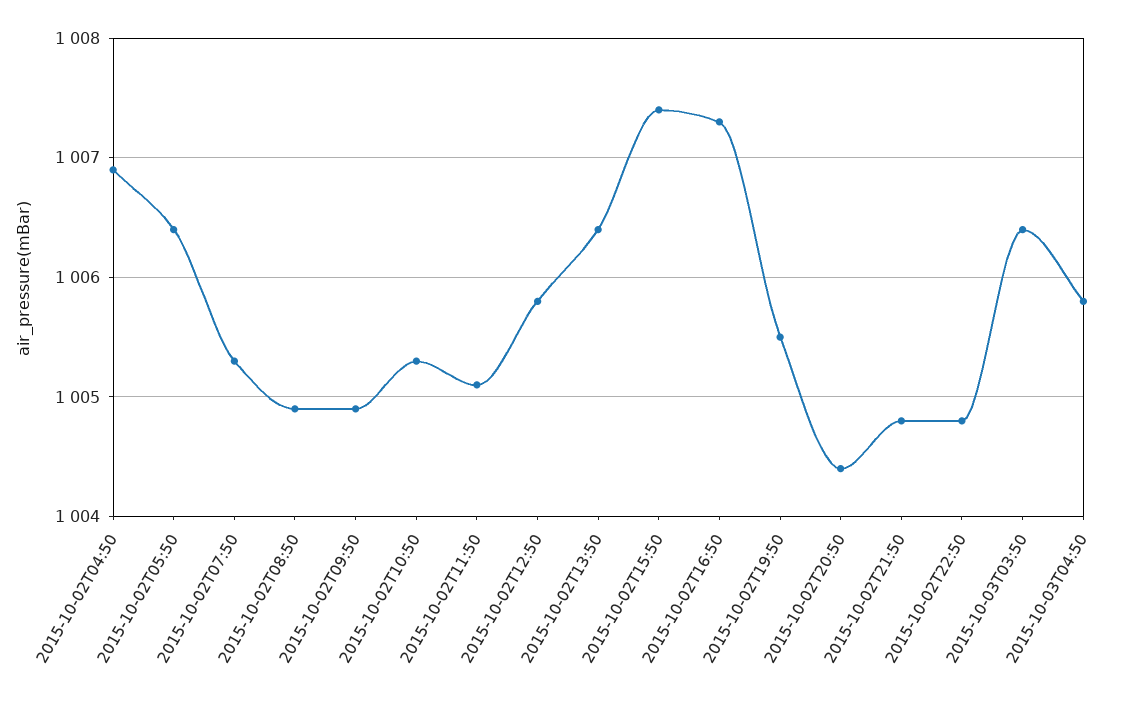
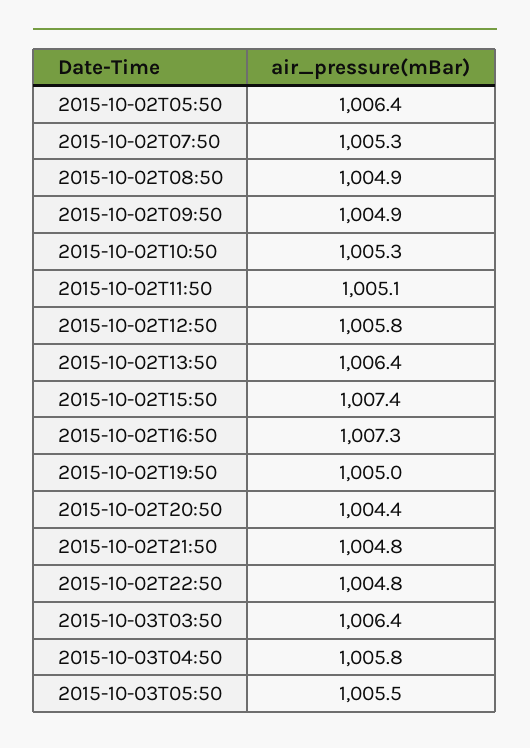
2015-10-02T04:50: 1006.9 -> none
2015-10-02T19:50: 1005.5 -> 1005
2015-10-03T05:50: none -> 1005.5

